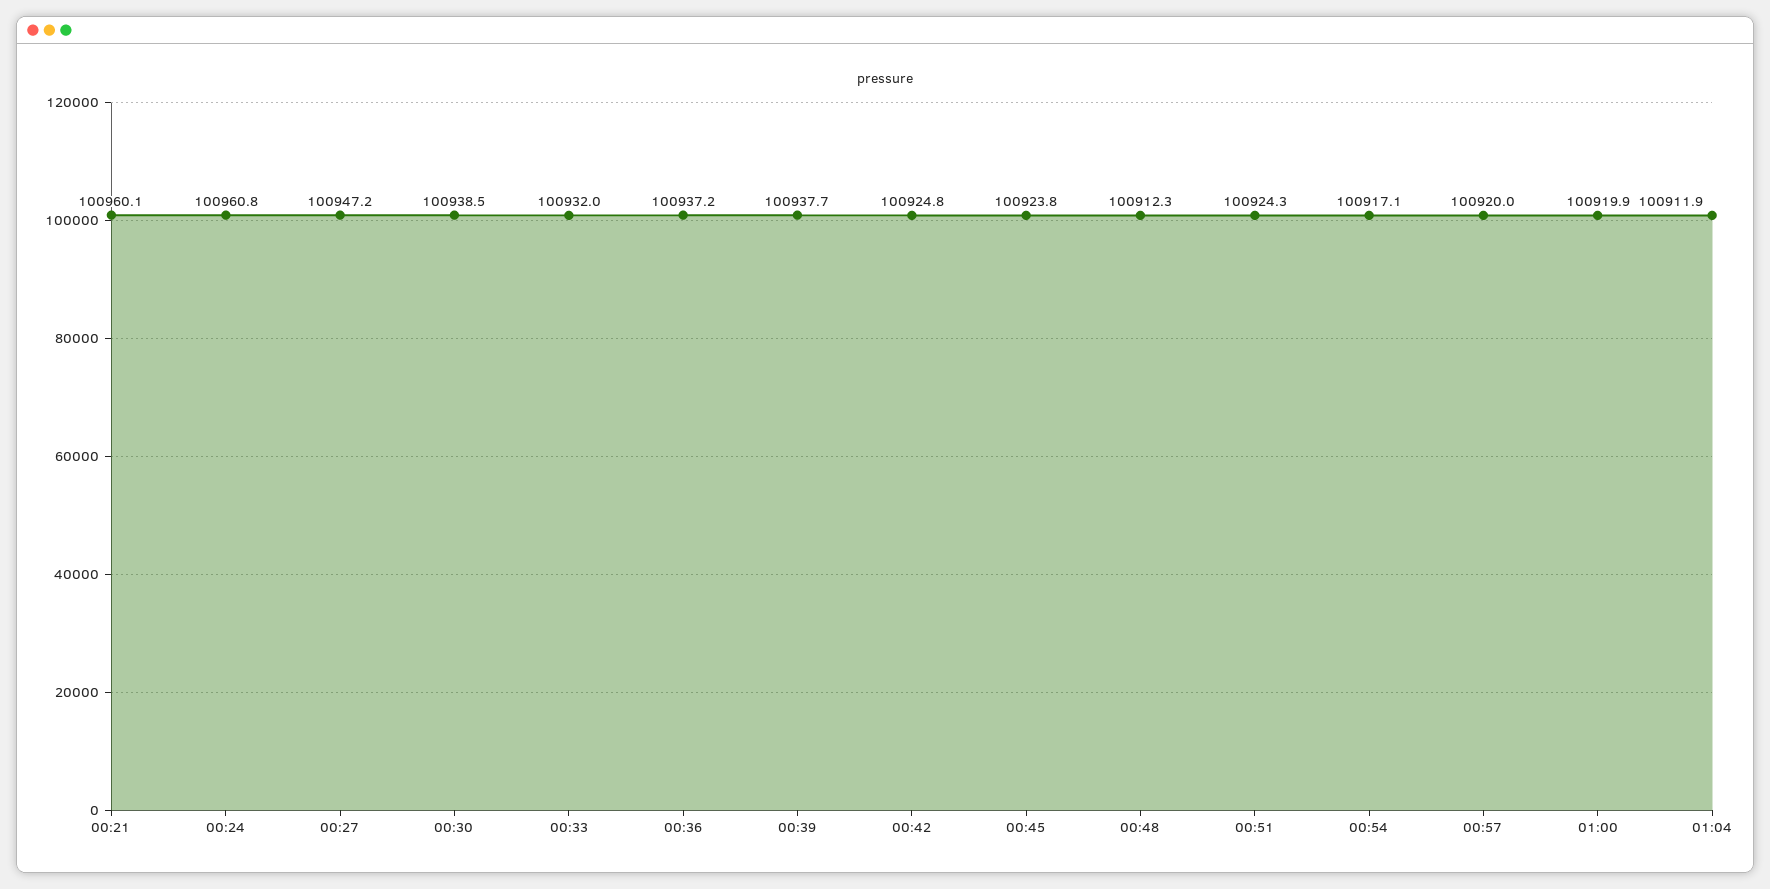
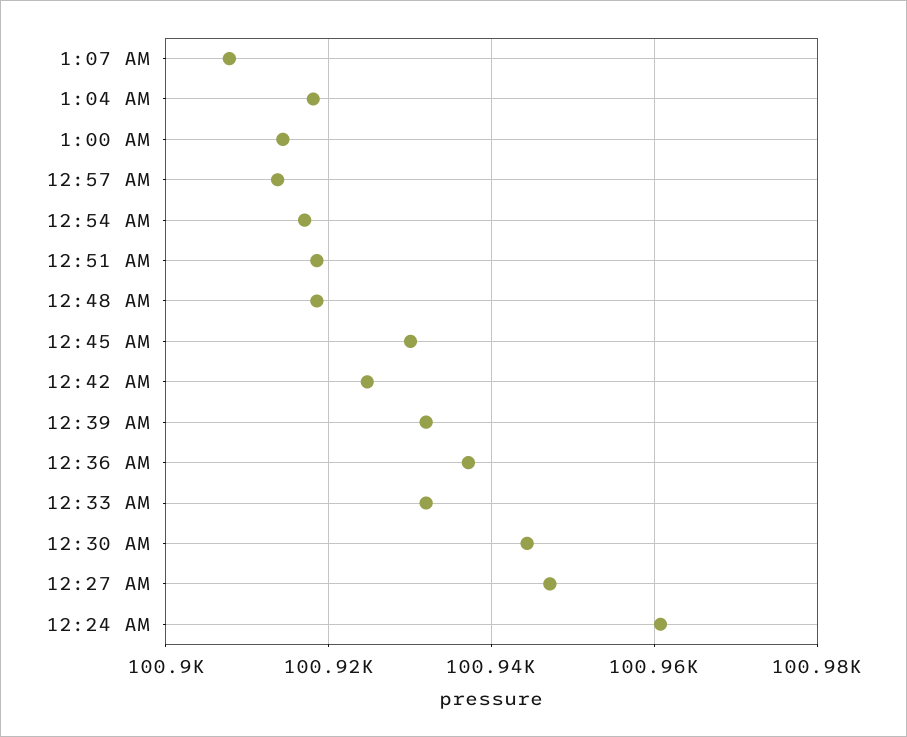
00:21: 100960.1 -> none
00:30: 100938.5 -> 100944
00:39: 100937.7 -> 100932
00:45: 100923.8 -> 100930
00:48: 100912.3 -> 100918
00:51: 100924.3 -> 100918
00:57: 100920 -> 100914
01:00: 100919.9 -> 100914
01:04: 100911.9 -> 100918
1:07 AM: none -> 100908

